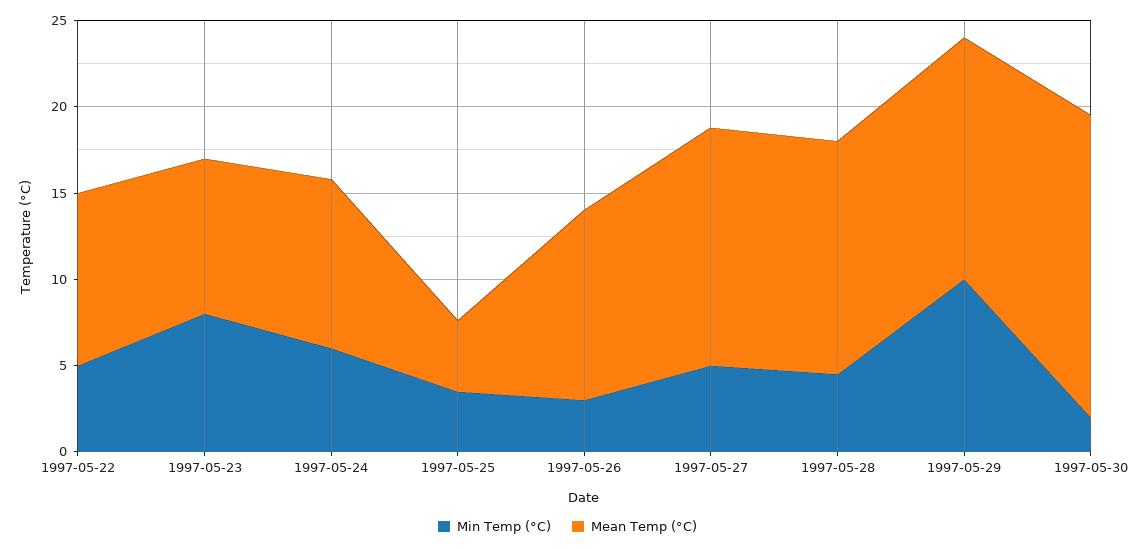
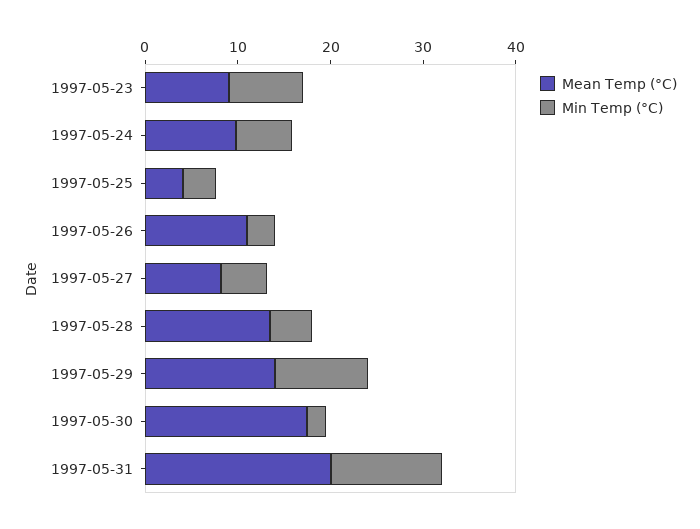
Min Temp (°C), 1997-05-22: 5 -> none
Mean Temp (°C), 1997-05-22: 10 -> none
Mean Temp (°C), 1997-05-27: 14 -> 8
Mean Temp (°C), 1997-05-31: none -> 20
Min Temp (°C), 1997-05-31: none -> 12

